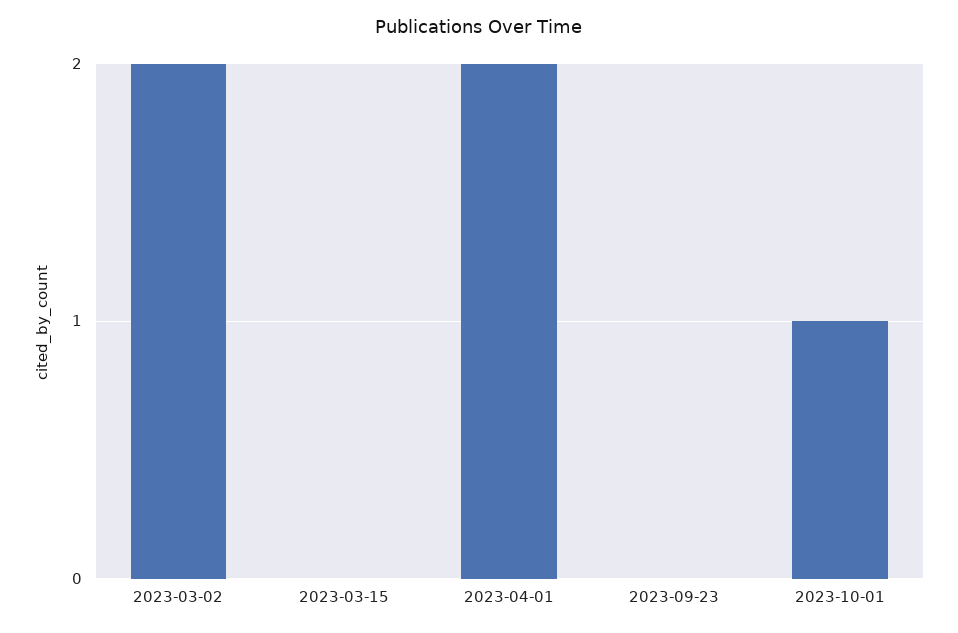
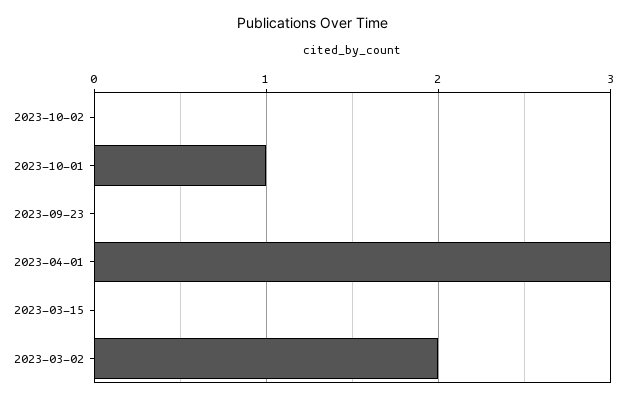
2023-04-01: 2 -> 3
2023-10-02: none -> 0

